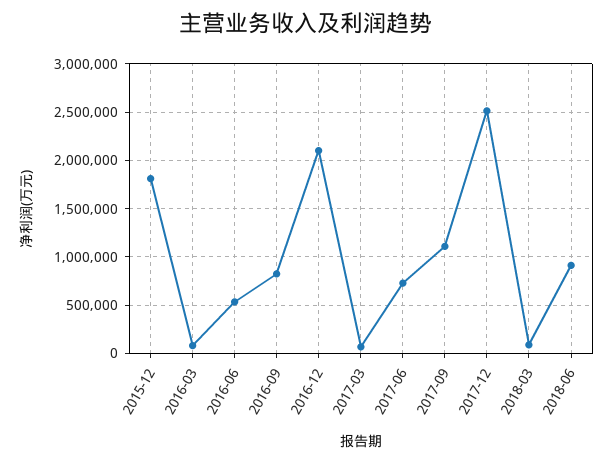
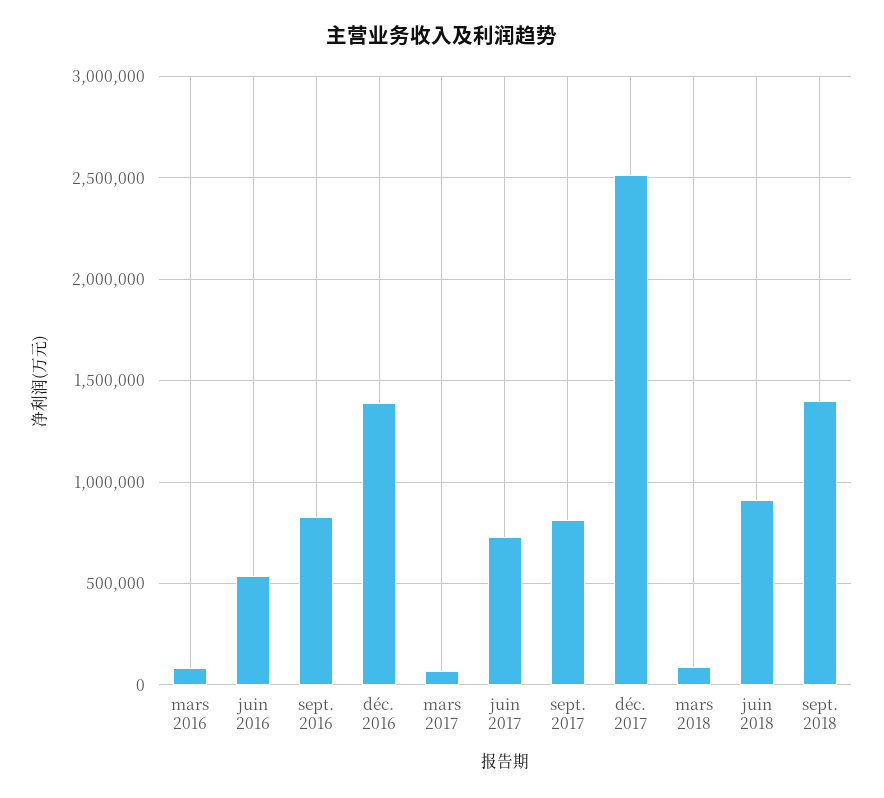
2015-12: 1800000 -> none
2016-12: 2100000 -> 1400000
2017-09: 1100000 -> 800000
sept. 2018: none -> 1400000

